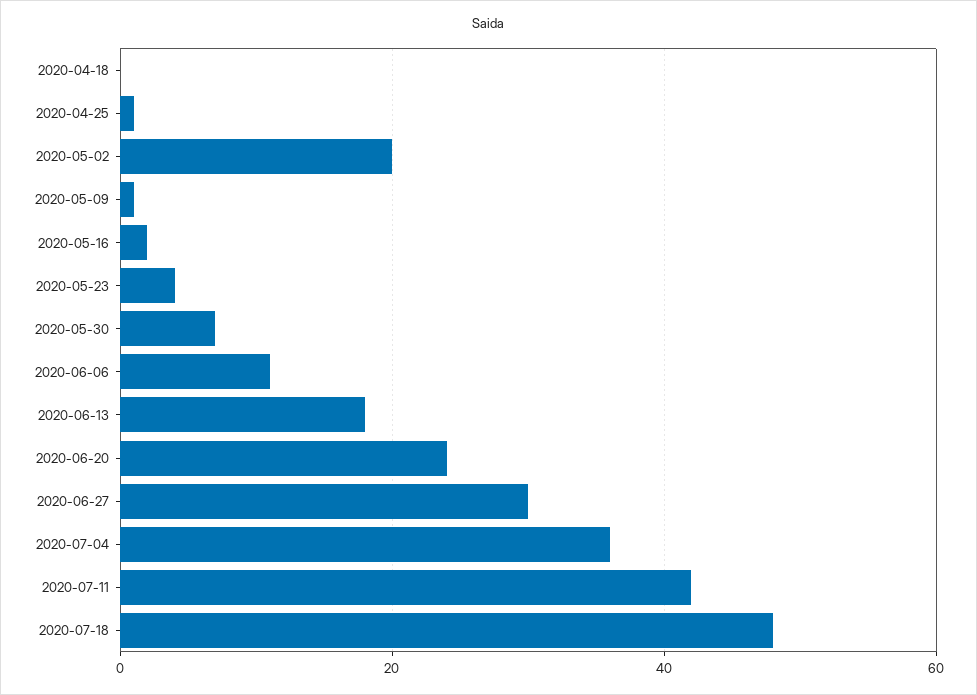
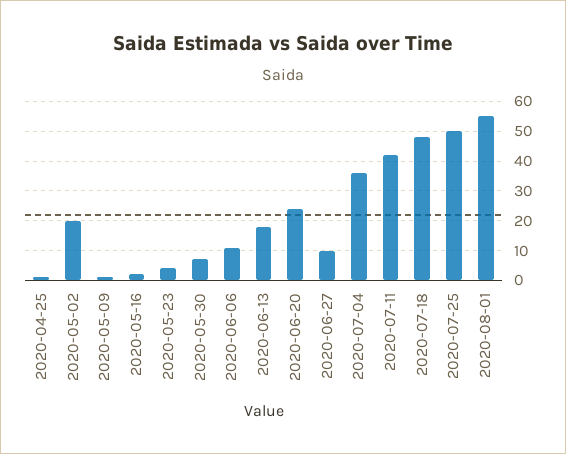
2020-04-18: 0 -> none
2020-06-27: 30 -> 10
2020-07-25: none -> 50
2020-08-01: none -> 55

